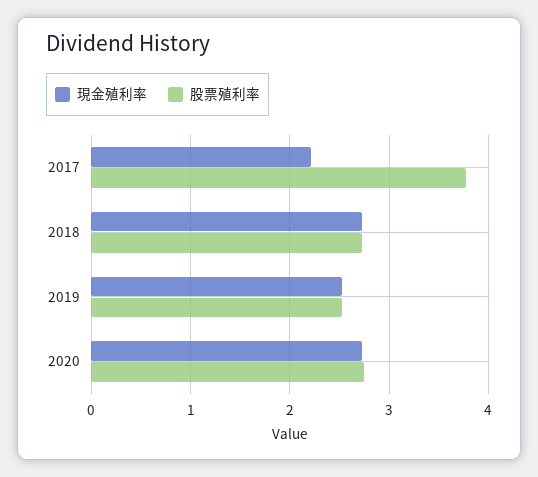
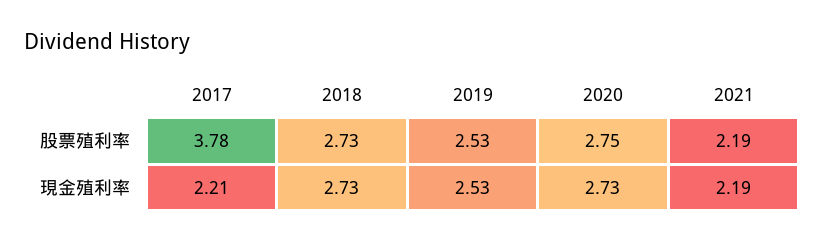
股票殖利率, 2021: none -> 2.19
現金殖利率, 2021: none -> 2.19

